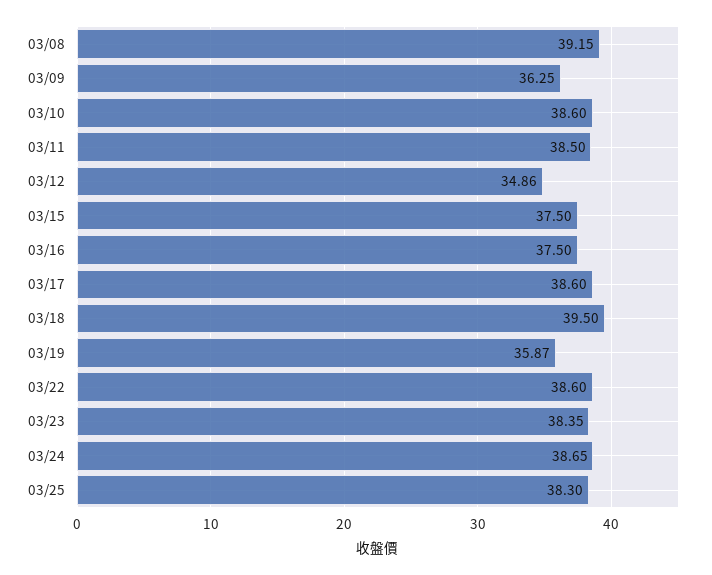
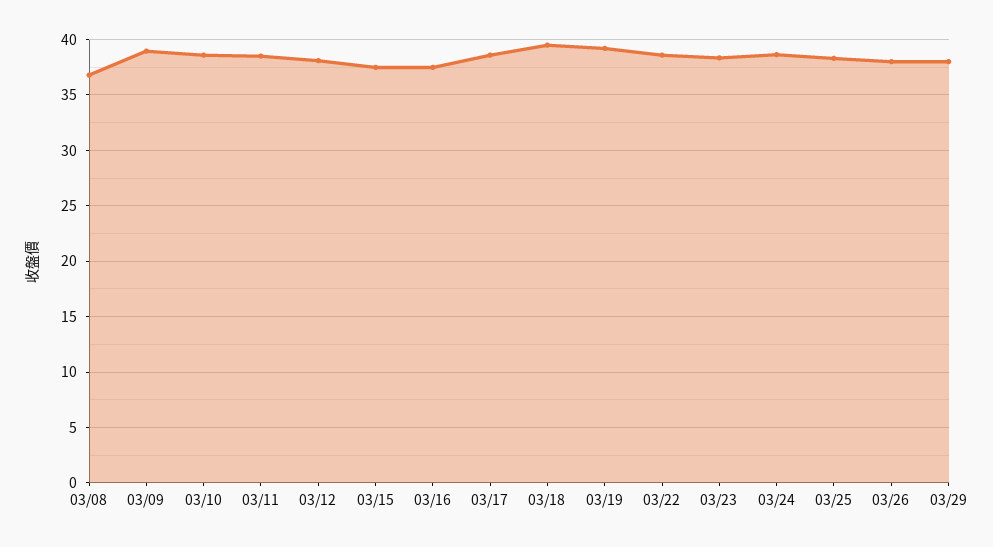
03/08: 39.15 -> 37
03/09: 36.25 -> 39
03/12: 34.86 -> 38
03/19: 35.87 -> 39
03/26: none -> 38
03/29: none -> 38

